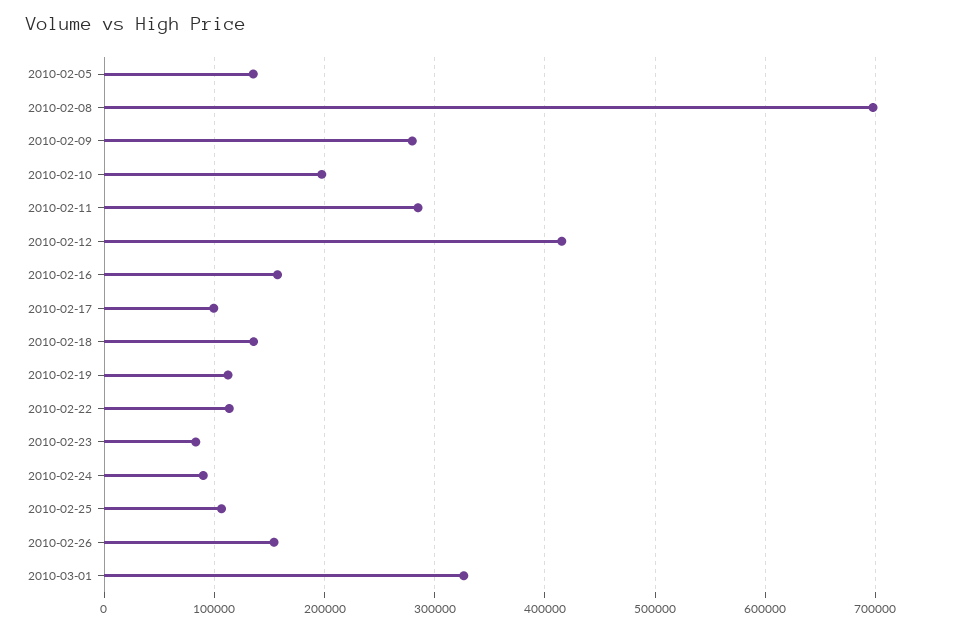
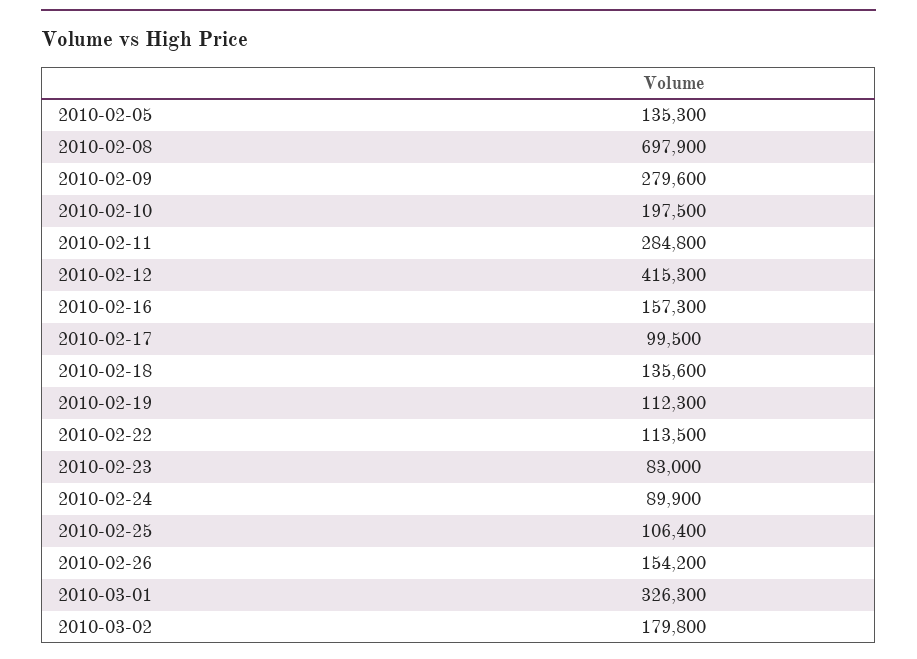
2010-03-02: none -> 179800

